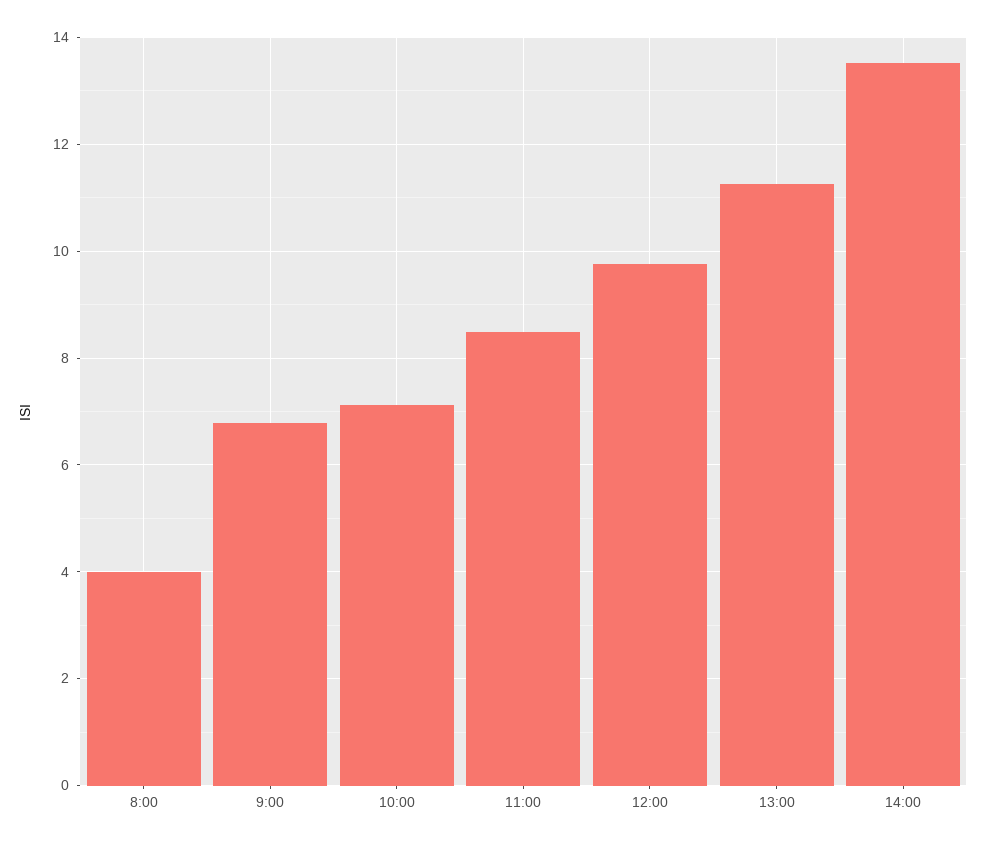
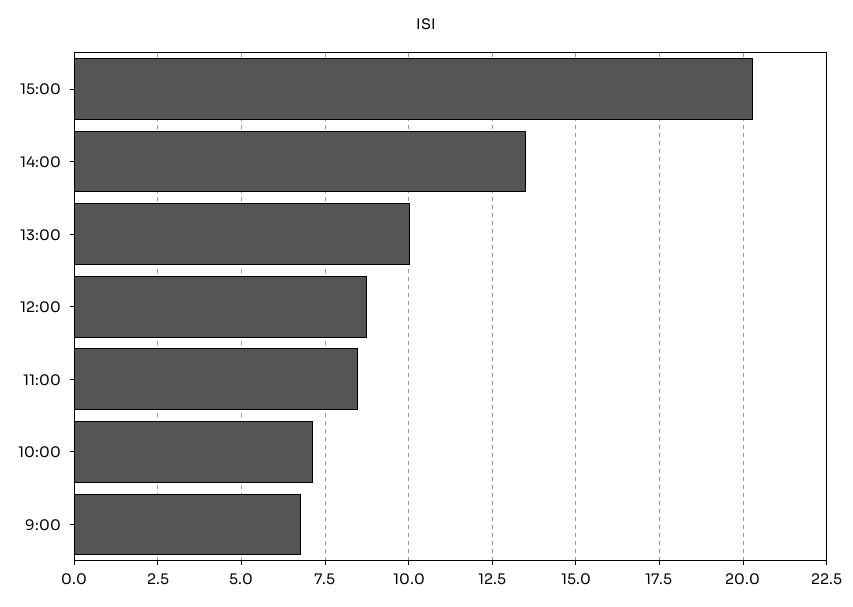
8:00: 4 -> none
12:00: 9.8 -> 8.75
13:00: 11.2 -> 10
15:00: none -> 20.25

